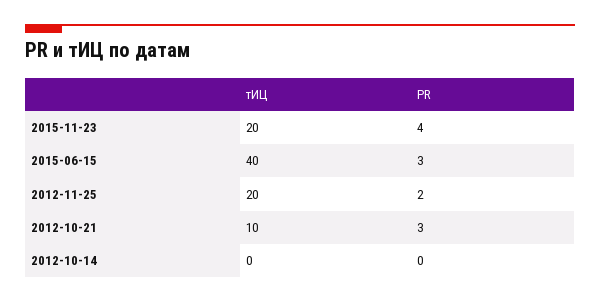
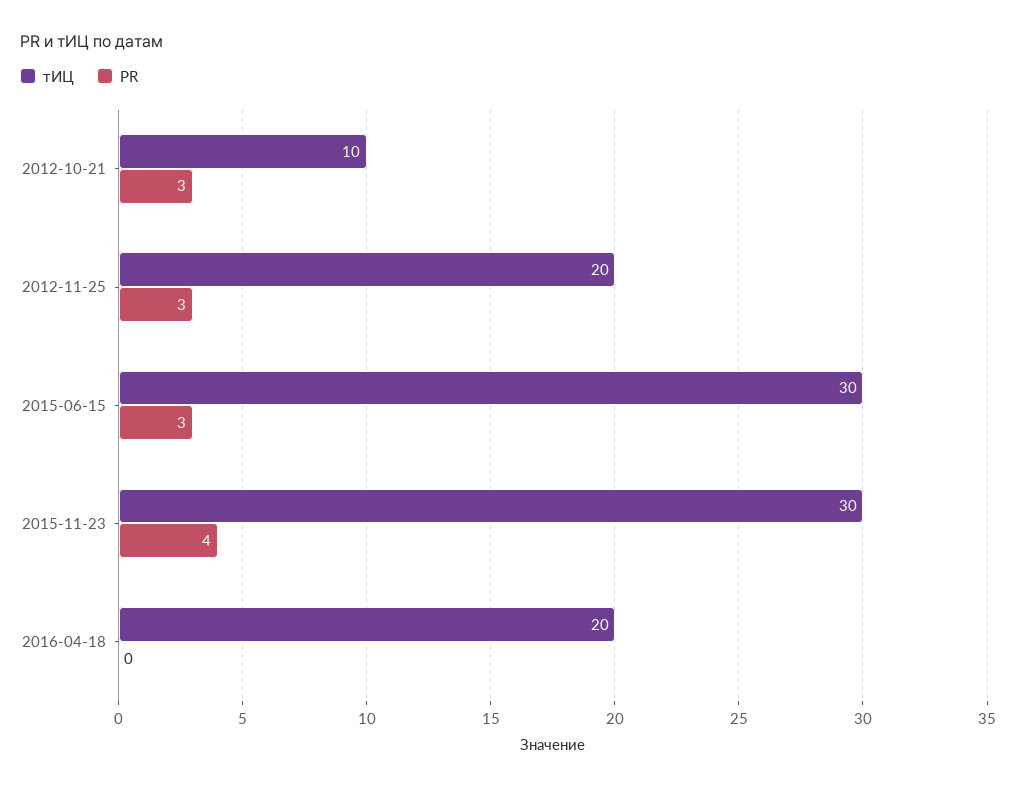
тИЦ, 2015-11-23: 20 -> 30
тИЦ, 2015-06-15: 40 -> 30
PR, 2012-11-25: 2 -> 3
тИЦ, 2012-10-14: 0 -> none
PR, 2012-10-14: 0 -> none
тИЦ, 2016-04-18: none -> 20
PR, 2016-04-18: none -> 0

